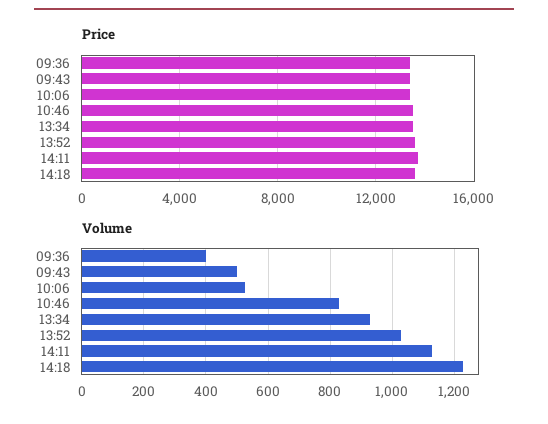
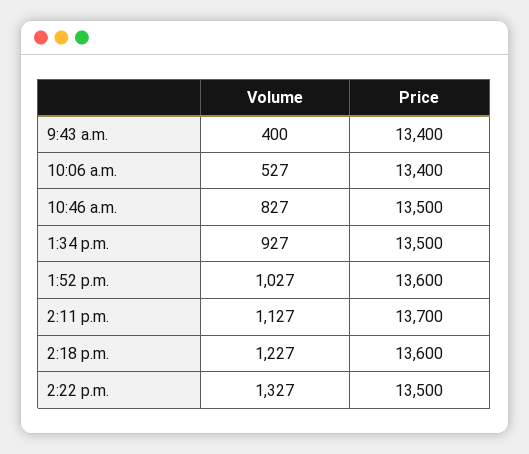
Price, 09:36: 13500 -> none
Volume, 09:36: 400 -> none
Volume, 09:43: 500 -> 400
Volume, 2:22 p.m.: none -> 1327
Price, 2:22 p.m.: none -> 13500

